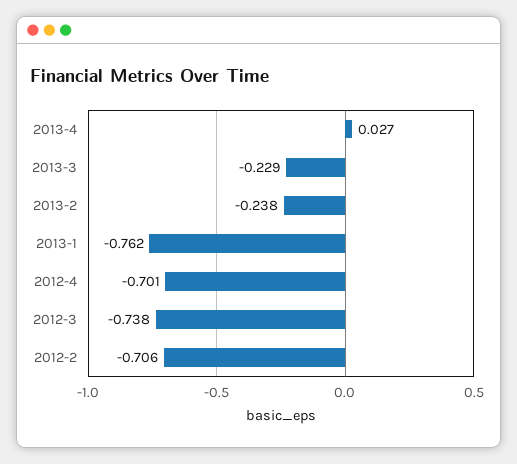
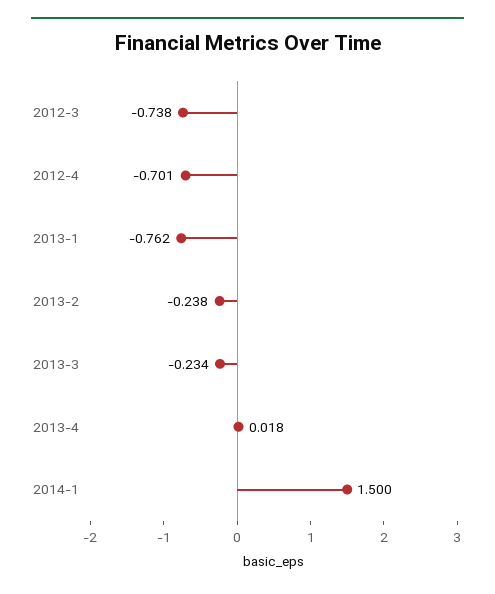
2013-4: 0.027 -> 0.018
2013-3: -0.229 -> -0.234
2012-2: -0.706 -> none
2014-1: none -> 1.5

